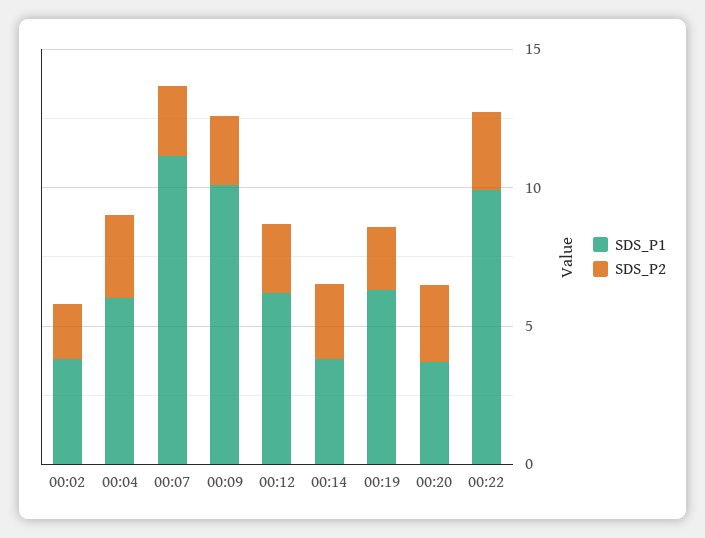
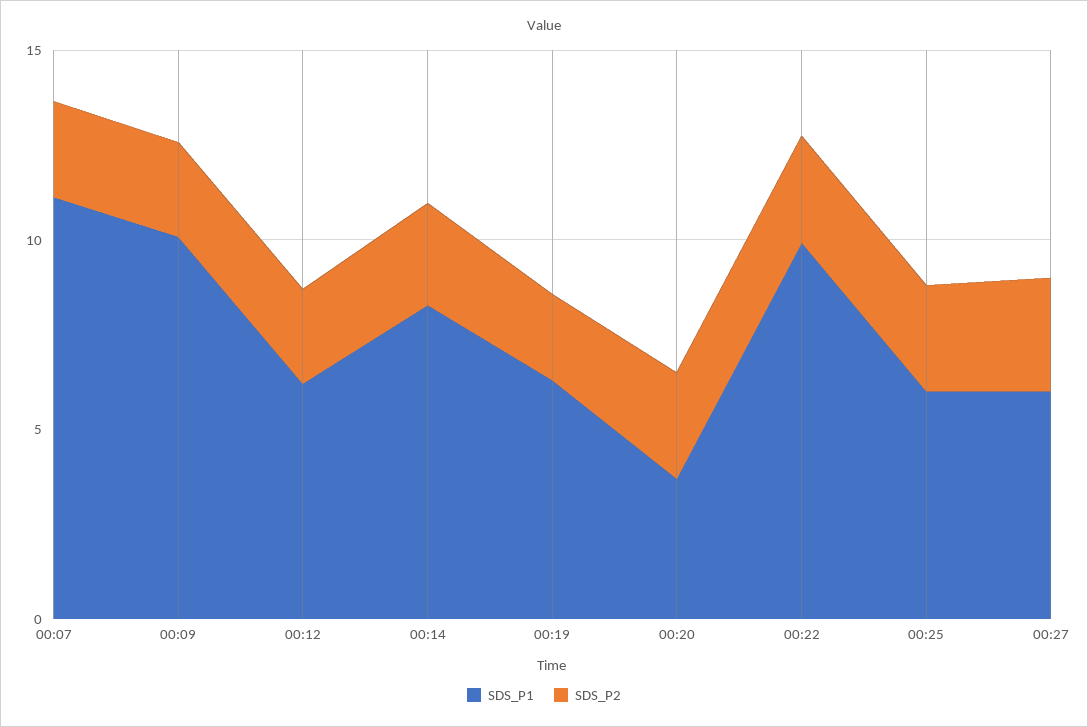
SDS_P1, 00:02: 4 -> none
SDS_P2, 00:02: 2 -> none
SDS_P1, 00:04: 6 -> none
SDS_P2, 00:04: 3 -> none
SDS_P1, 00:14: 4 -> 8
SDS_P1, 00:25: none -> 6
SDS_P2, 00:25: none -> 3
SDS_P1, 00:27: none -> 6
SDS_P2, 00:27: none -> 3

